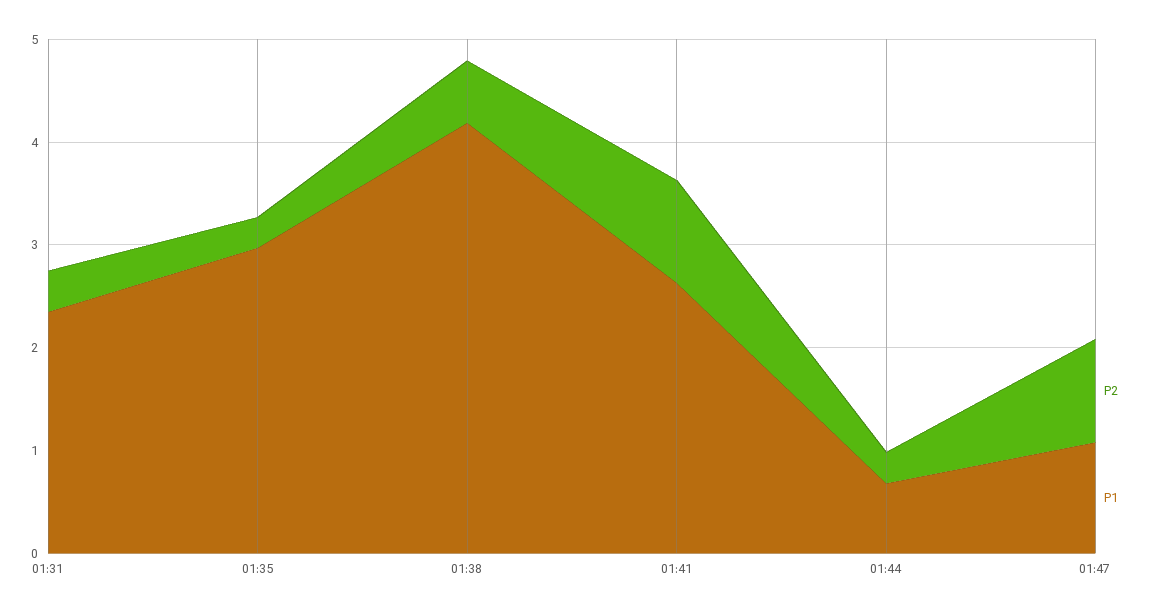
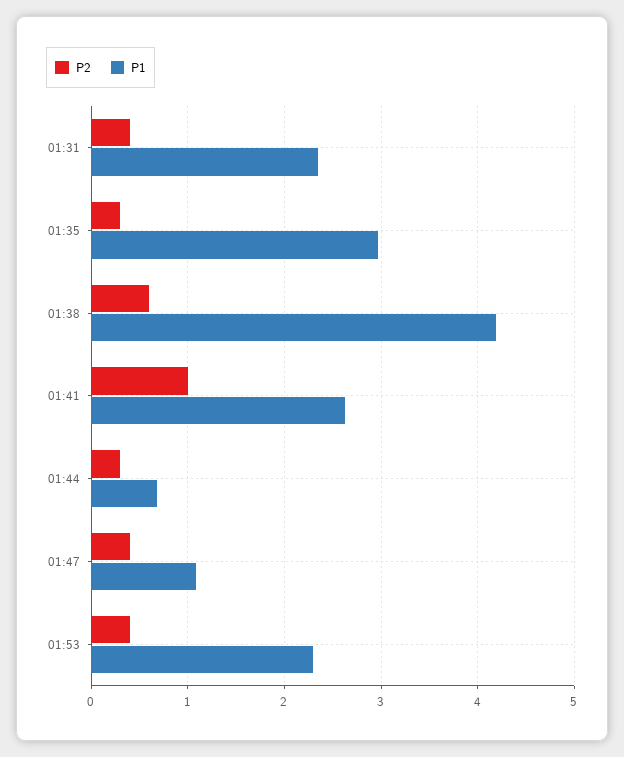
P2, 01:47: 1 -> 0.4
P2, 01:53: none -> 0.4
P1, 01:53: none -> 2.3

